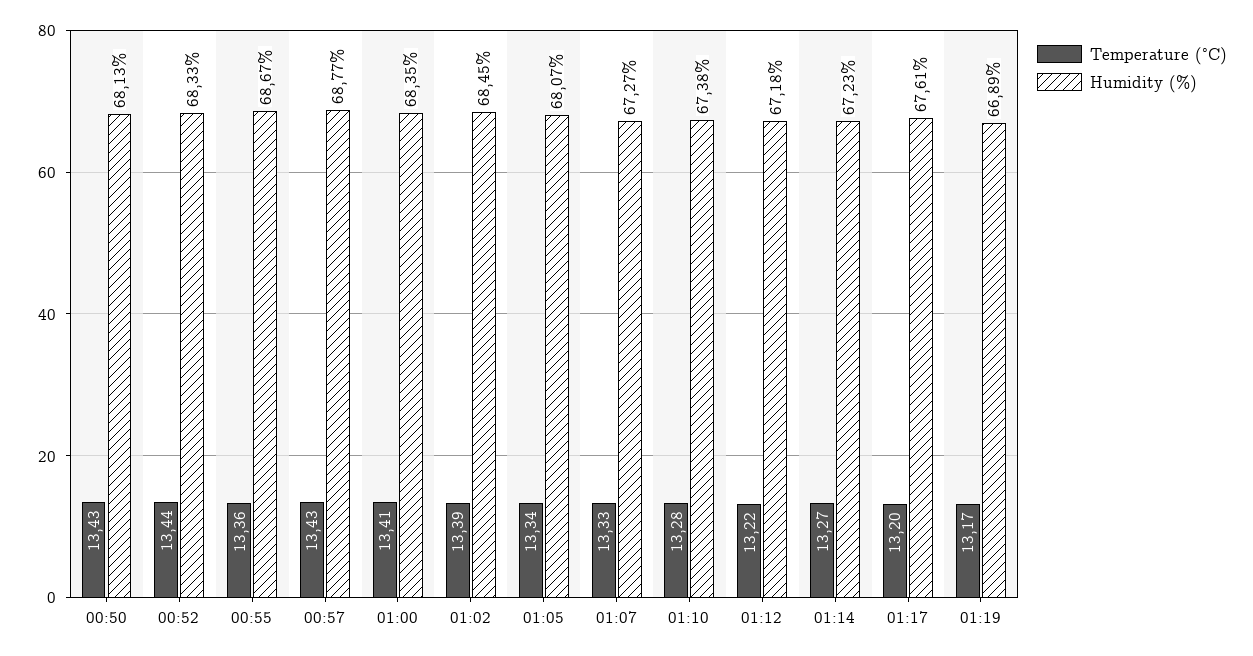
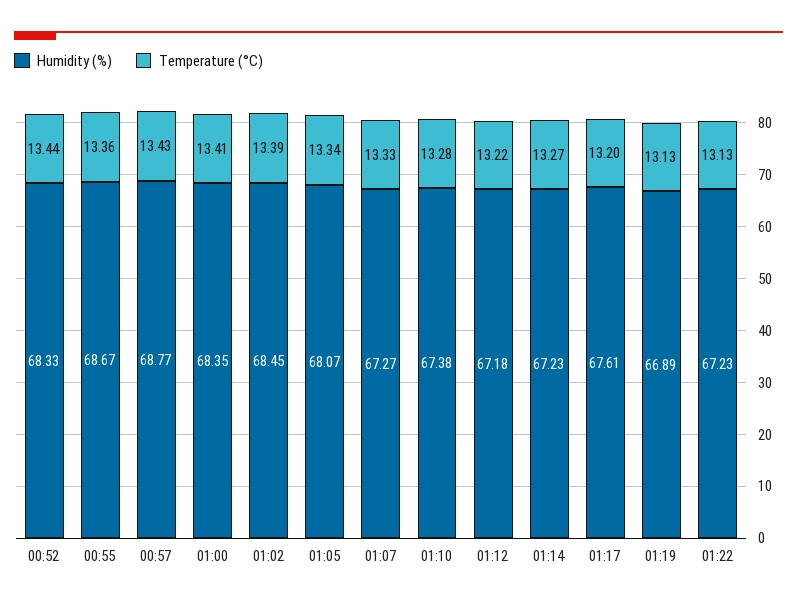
Temperature (°C), 00:50: 13.43 -> none
Humidity (%), 00:50: 68.13 -> none
Temperature (°C), 01:19: 13.17 -> 13.13
Humidity (%), 01:22: none -> 67.23
Temperature (°C), 01:22: none -> 13.13

